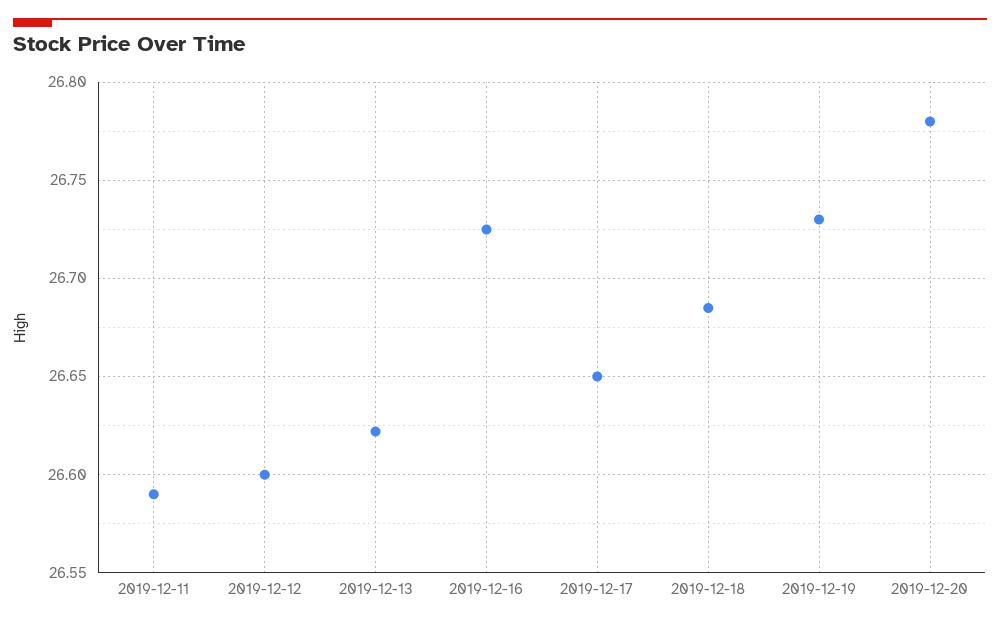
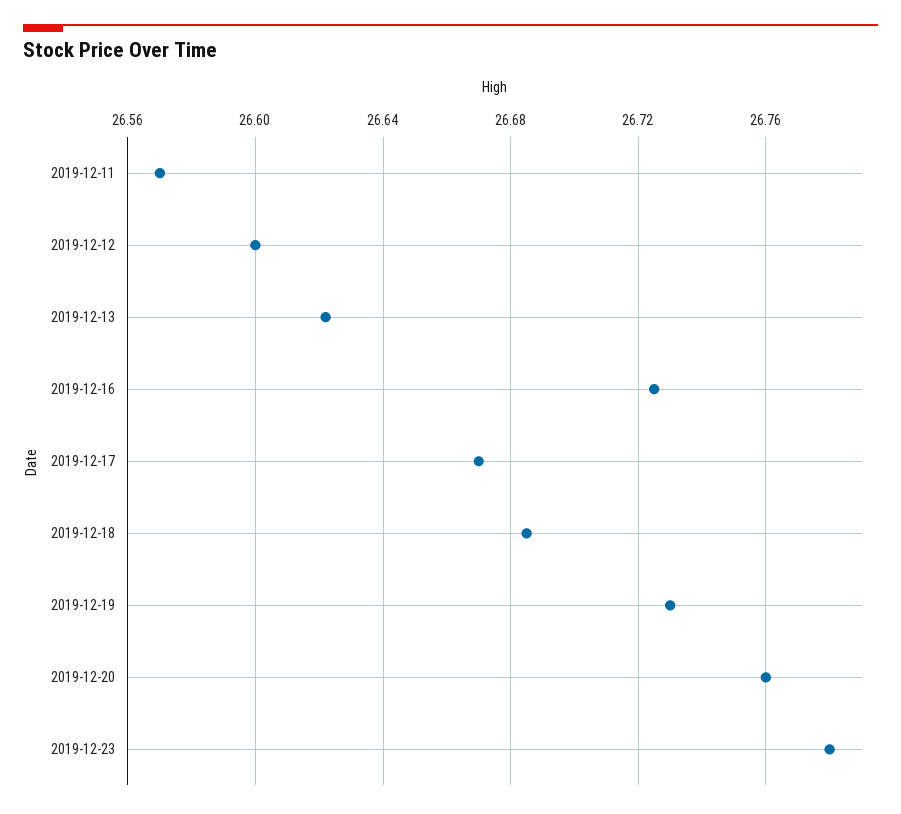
2019-12-11: 26.59 -> 26.57
2019-12-17: 26.65 -> 26.67
2019-12-20: 26.78 -> 26.76
2019-12-23: none -> 26.78

